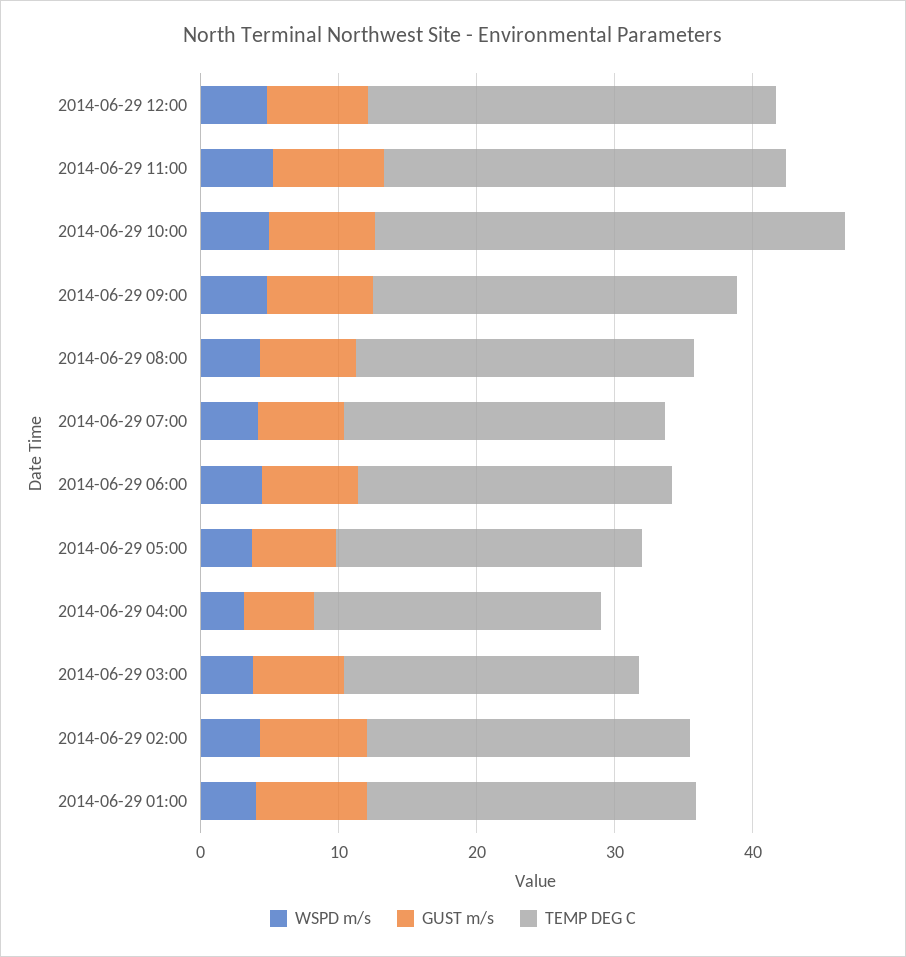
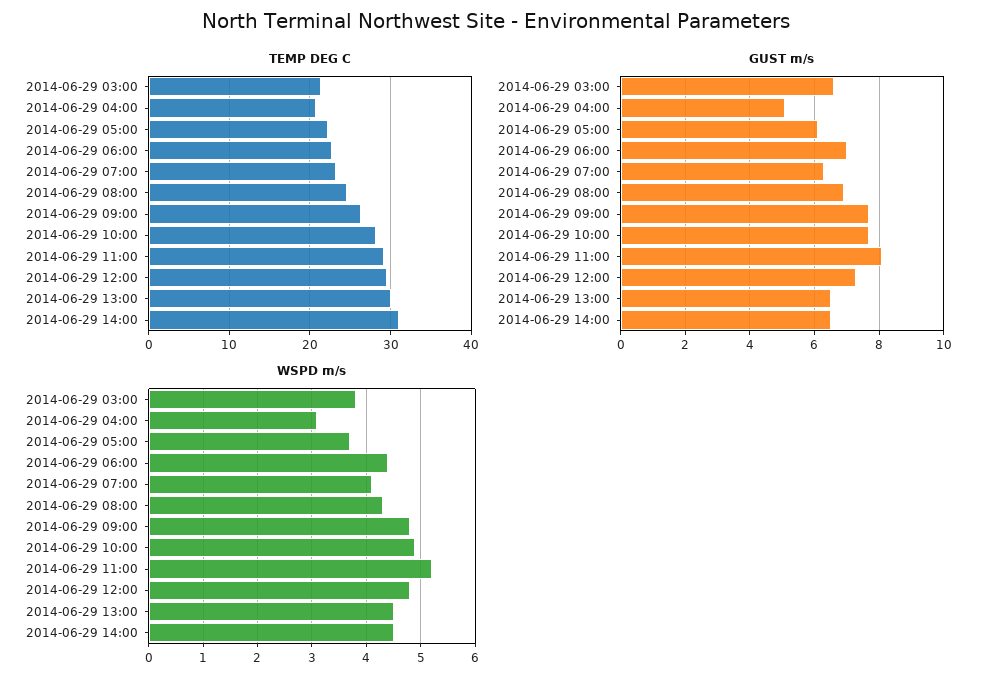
TEMP DEG C, 2014-06-29 10:00: 34 -> 28
WSPD m/s, 2014-06-29 02:00: 4 -> none
GUST m/s, 2014-06-29 02:00: 8 -> none
TEMP DEG C, 2014-06-29 02:00: 24 -> none
WSPD m/s, 2014-06-29 01:00: 4 -> none
GUST m/s, 2014-06-29 01:00: 8 -> none
TEMP DEG C, 2014-06-29 01:00: 24 -> none
TEMP DEG C, 2014-06-29 13:00: none -> 30
TEMP DEG C, 2014-06-29 14:00: none -> 31
GUST m/s, 2014-06-29 13:00: none -> 6.5
GUST m/s, 2014-06-29 14:00: none -> 6.5
WSPD m/s, 2014-06-29 13:00: none -> 4.5
WSPD m/s, 2014-06-29 14:00: none -> 4.5

